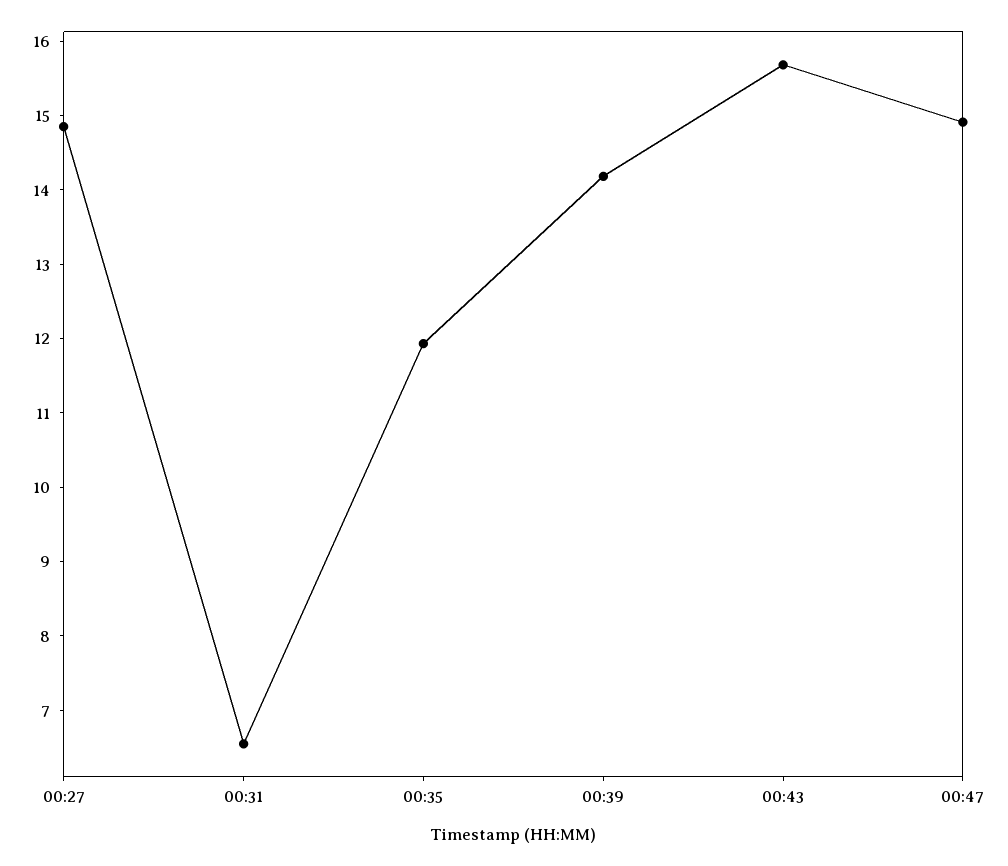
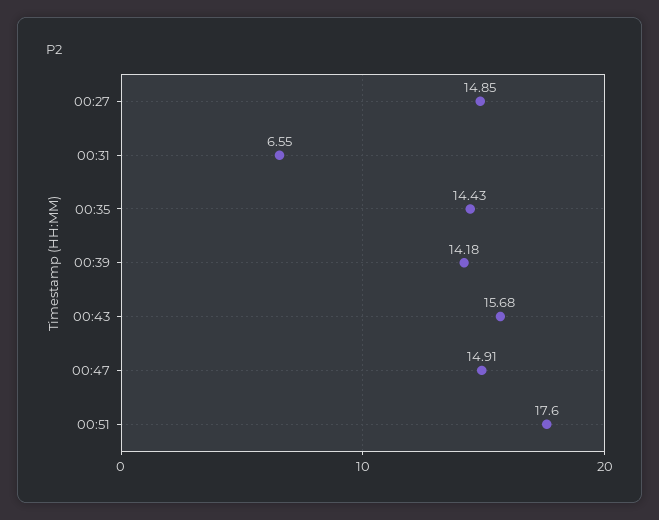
00:35: 12 -> 14.43
00:51: none -> 17.6

